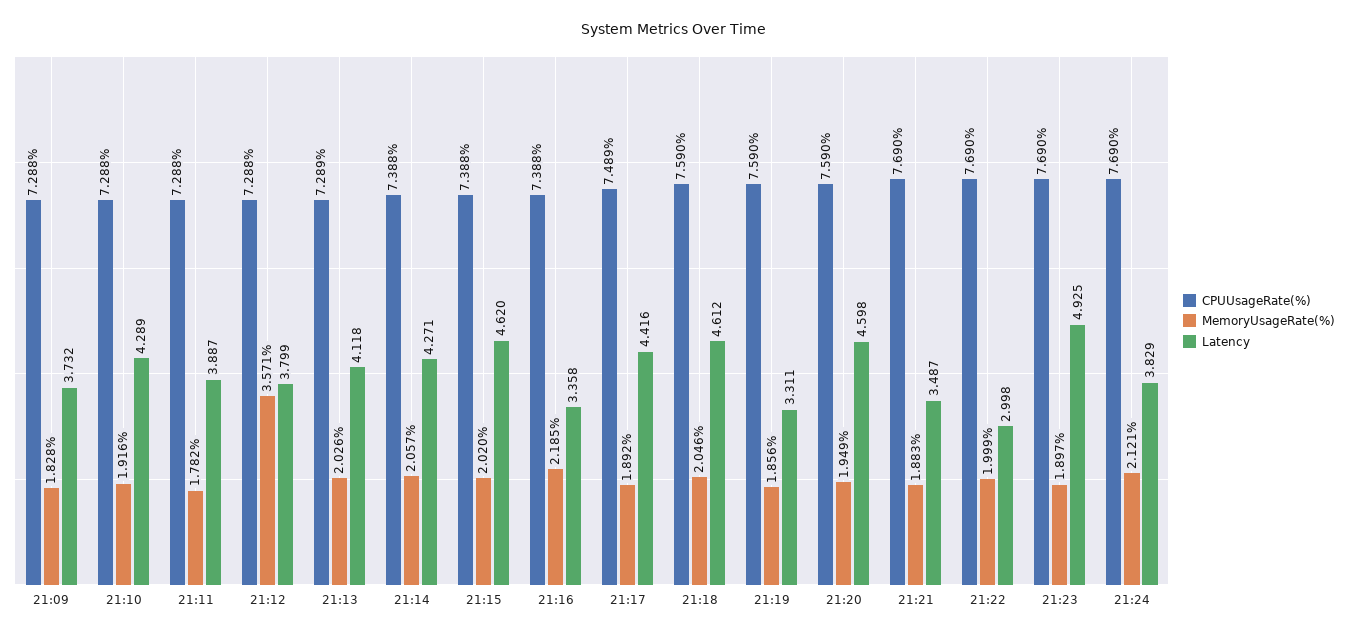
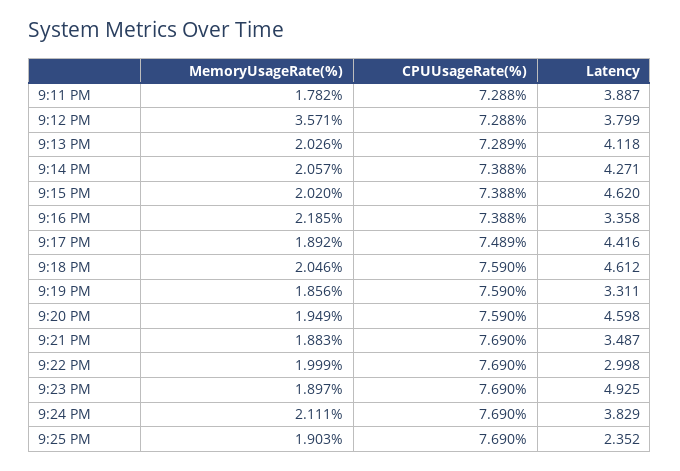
CPUUsageRate(%), 21:09: 7.288 -> none
MemoryUsageRate(%), 21:09: 1.828 -> none
Latency, 21:09: 3.732 -> none
CPUUsageRate(%), 21:10: 7.288 -> none
MemoryUsageRate(%), 21:10: 1.916 -> none
Latency, 21:10: 4.289 -> none
MemoryUsageRate(%), 21:24: 2.121 -> 2.111
MemoryUsageRate(%), 9:25 PM: none -> 1.903
CPUUsageRate(%), 9:25 PM: none -> 7.69
Latency, 9:25 PM: none -> 2.352

